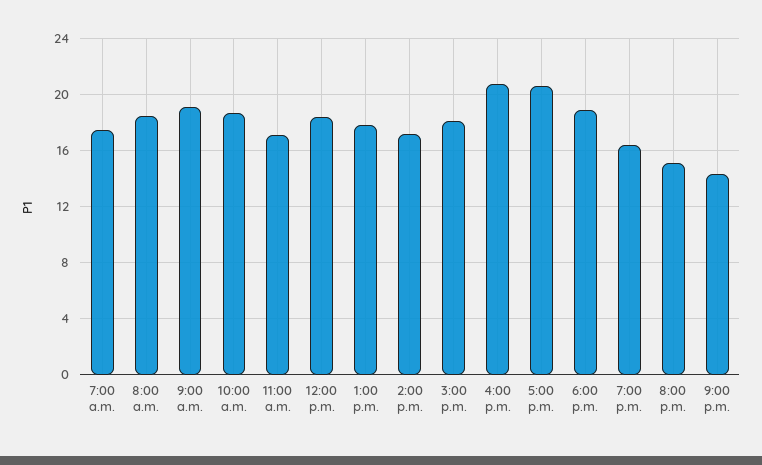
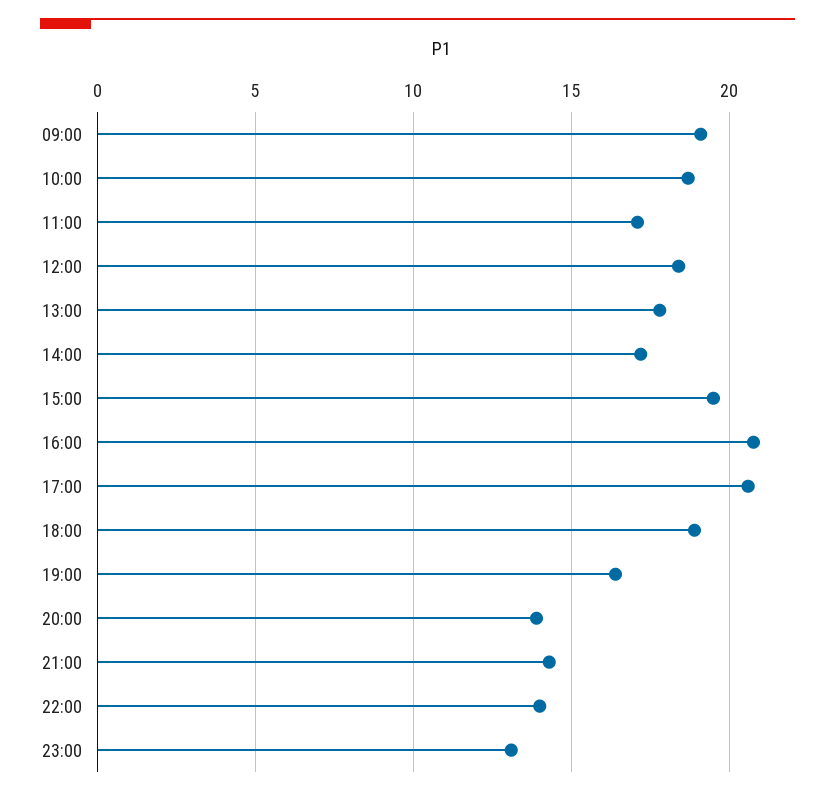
7:00 a.m.: 17.5 -> none
8:00 a.m.: 18.5 -> none
3:00 p.m.: 18 -> 19.5
8:00 p.m.: 15 -> 14
22:00: none -> 14
23:00: none -> 13

